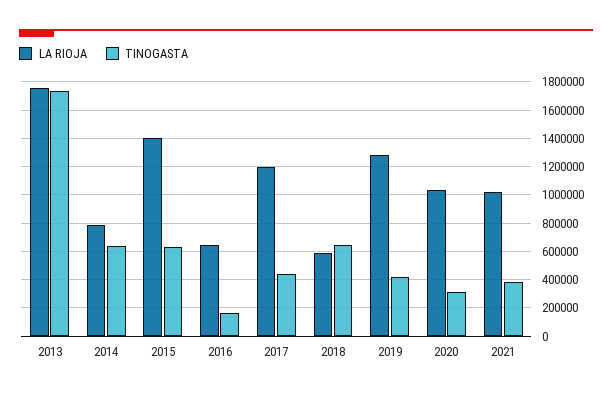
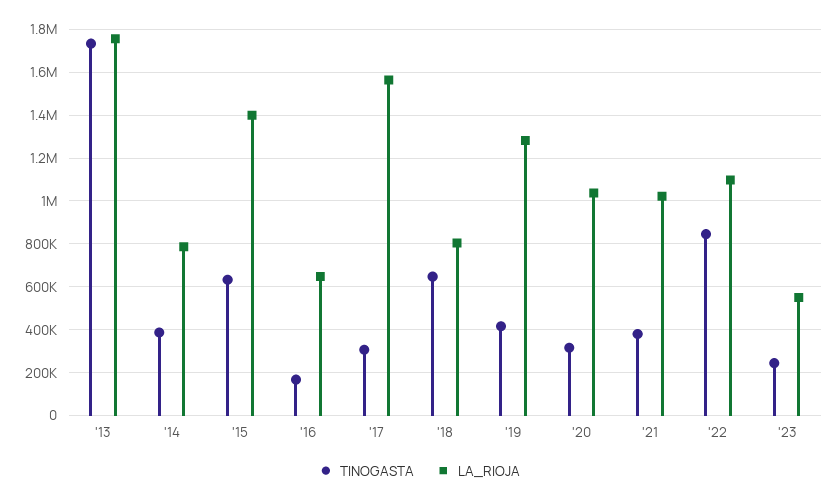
TINOGASTA, 2014: 650000 -> 400000
LA RIOJA, 2017: 1200000 -> 1550000
TINOGASTA, 2017: 450000 -> 300000
LA RIOJA, 2018: 600000 -> 800000
TINOGASTA, '22: none -> 850000
LA RIOJA, '22: none -> 1100000
TINOGASTA, '23: none -> 250000
LA RIOJA, '23: none -> 550000

